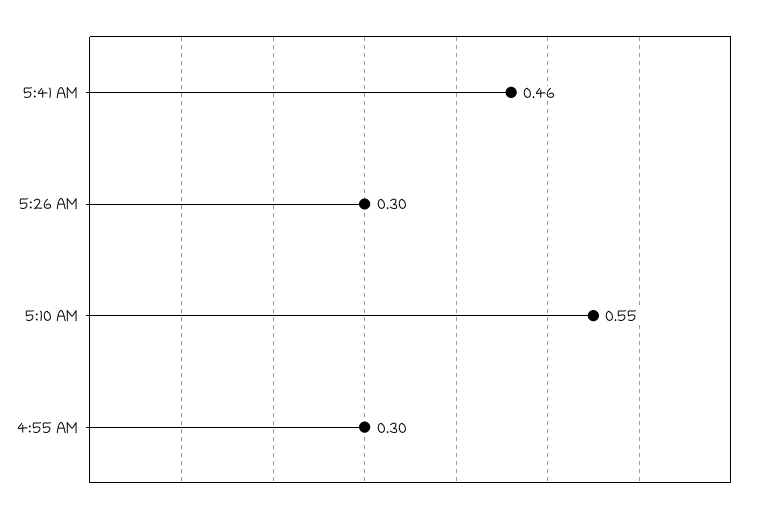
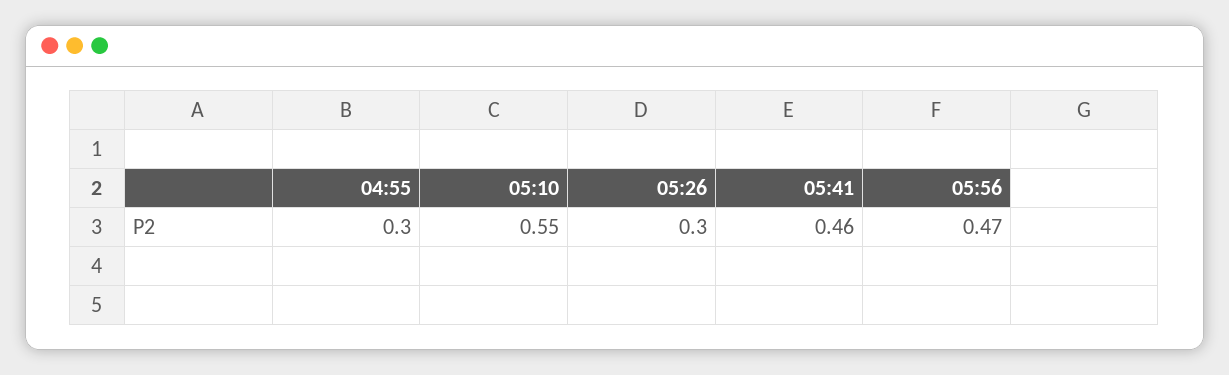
05:56: none -> 0.47

